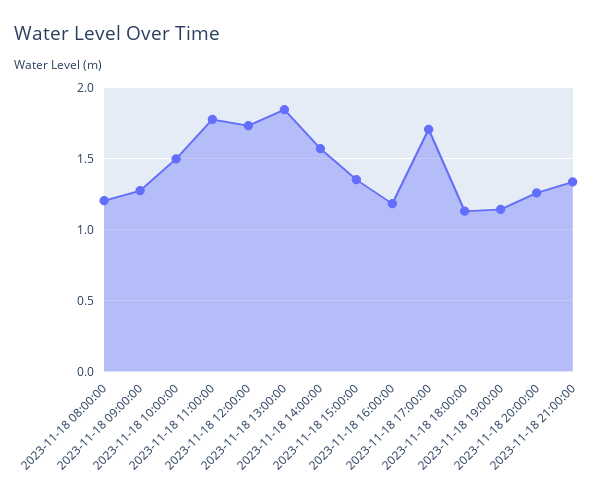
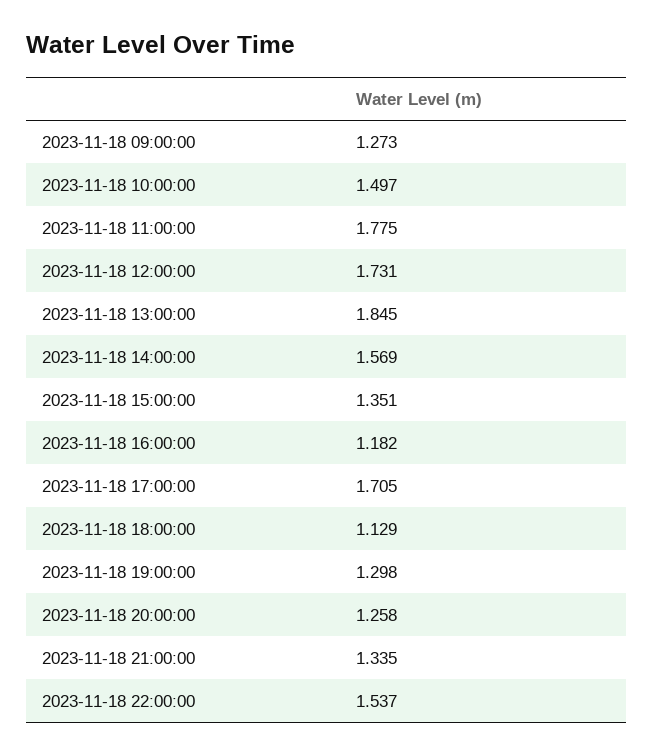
2023-11-18 08:00:00: 1.2 -> none
2023-11-18 19:00:00: 1.15 -> 1.298
2023-11-18 22:00:00: none -> 1.537

